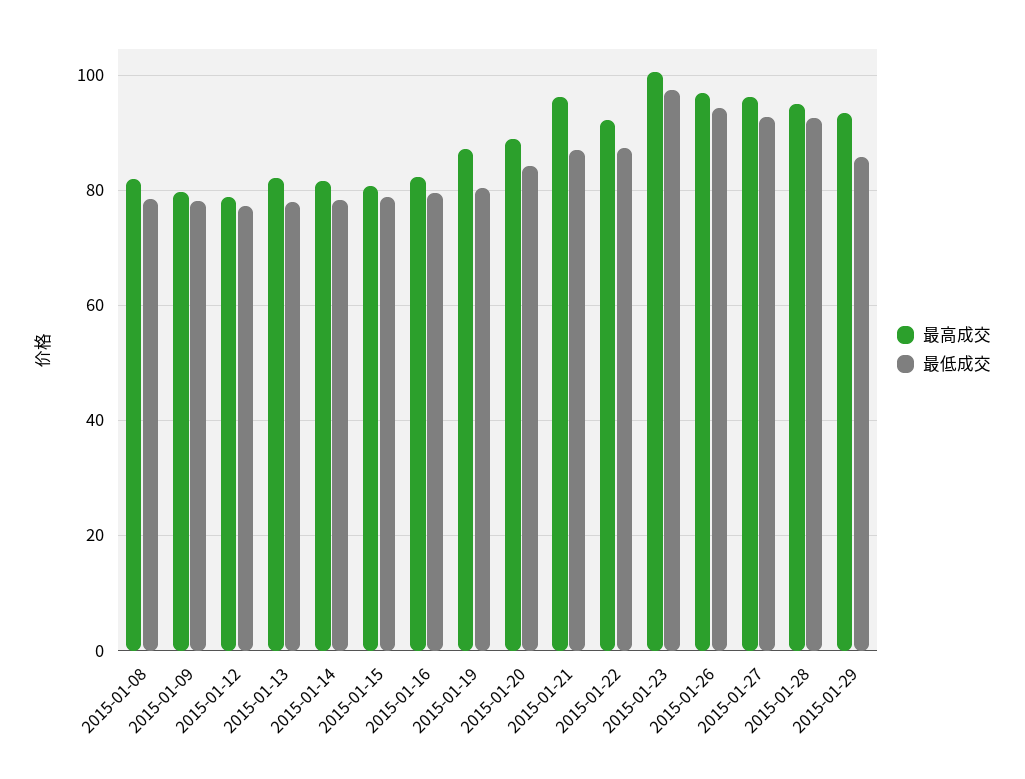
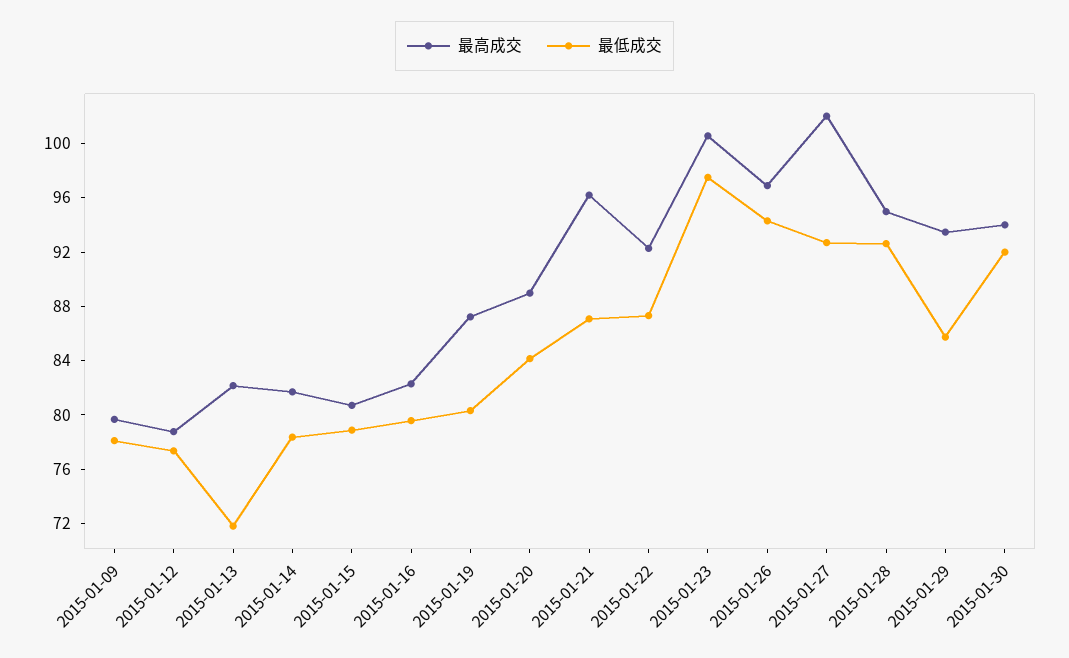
最高成交, 2015-01-08: 82 -> none
最低成交, 2015-01-08: 78 -> none
最低成交, 2015-01-13: 78 -> 72
最高成交, 2015-01-27: 96 -> 102
最高成交, 2015-01-30: none -> 94
最低成交, 2015-01-30: none -> 92

